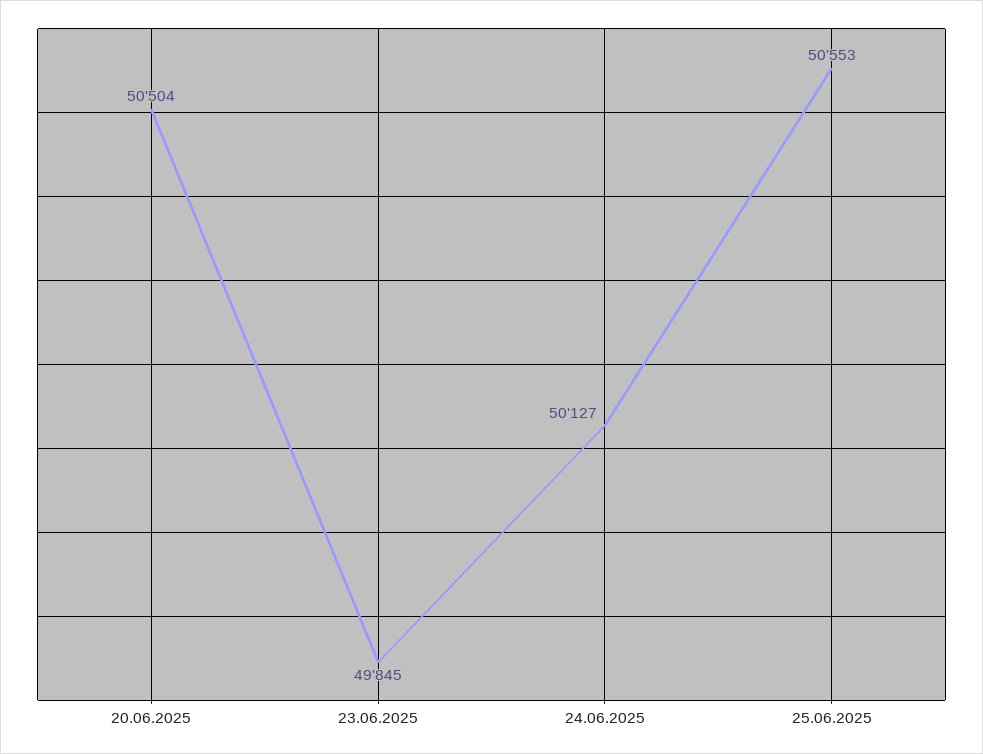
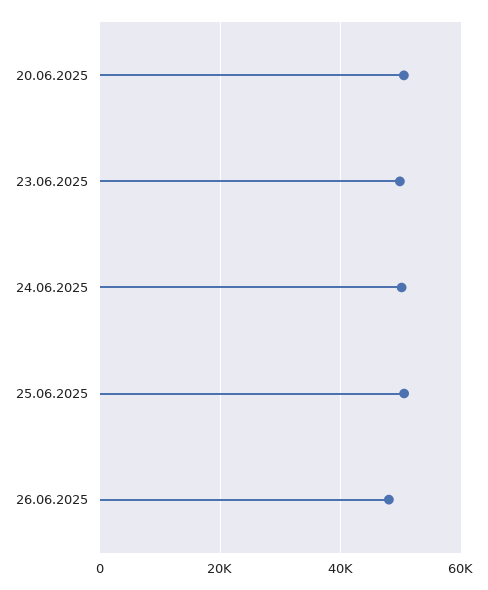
26.06.2025: none -> 48000

